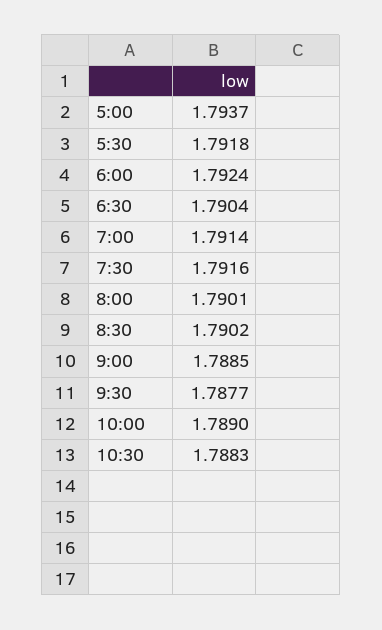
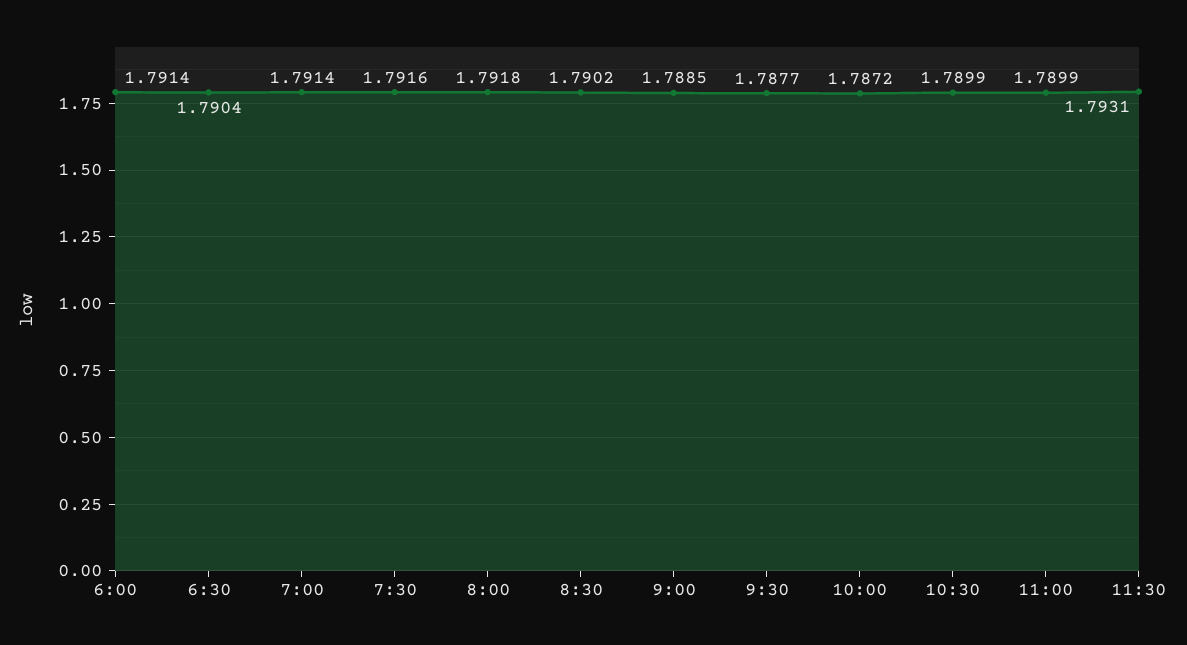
5:00: 1.7937 -> none
5:30: 1.7918 -> none
6:00: 1.7924 -> 1.7914
8:00: 1.7901 -> 1.7918
10:00: 1.789 -> 1.7872
10:30: 1.7883 -> 1.7899
11:00: none -> 1.7899
11:30: none -> 1.7931

